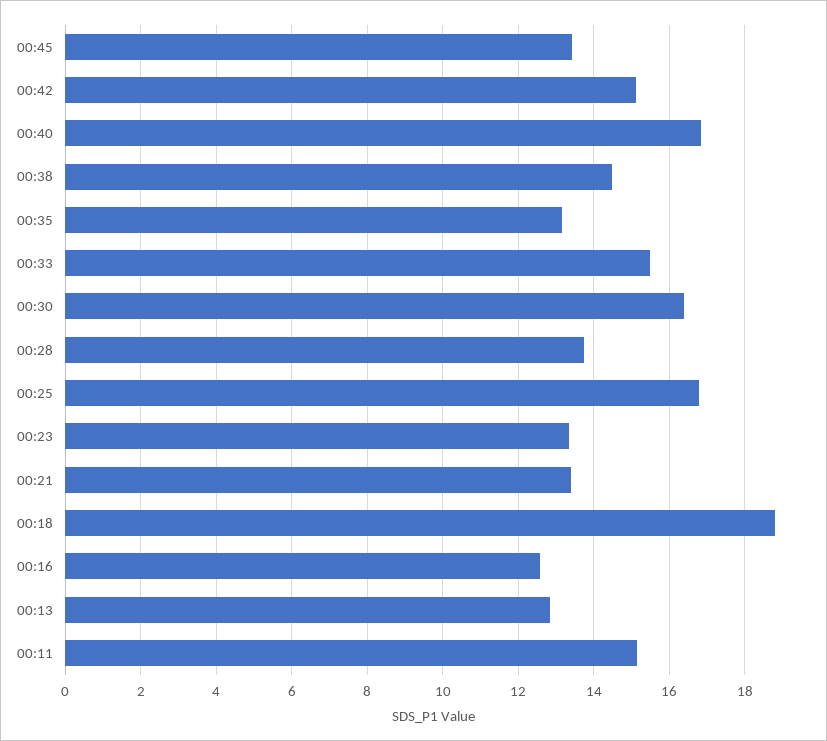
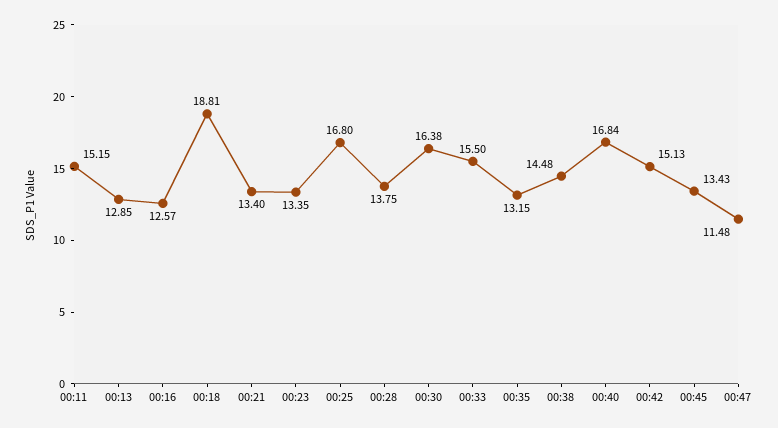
00:47: none -> 11.48

